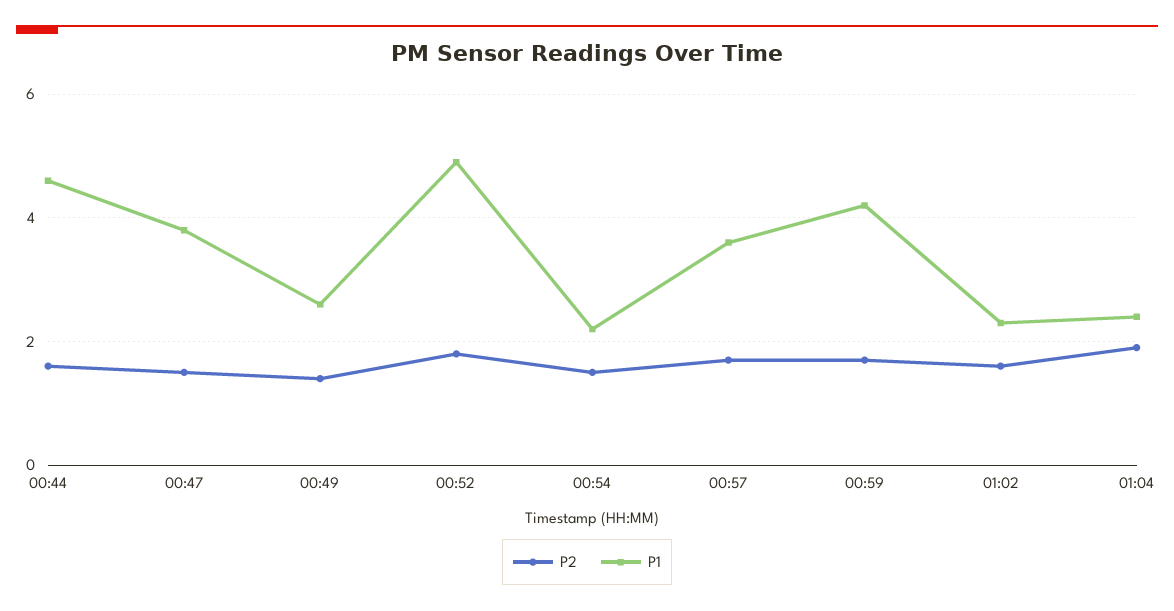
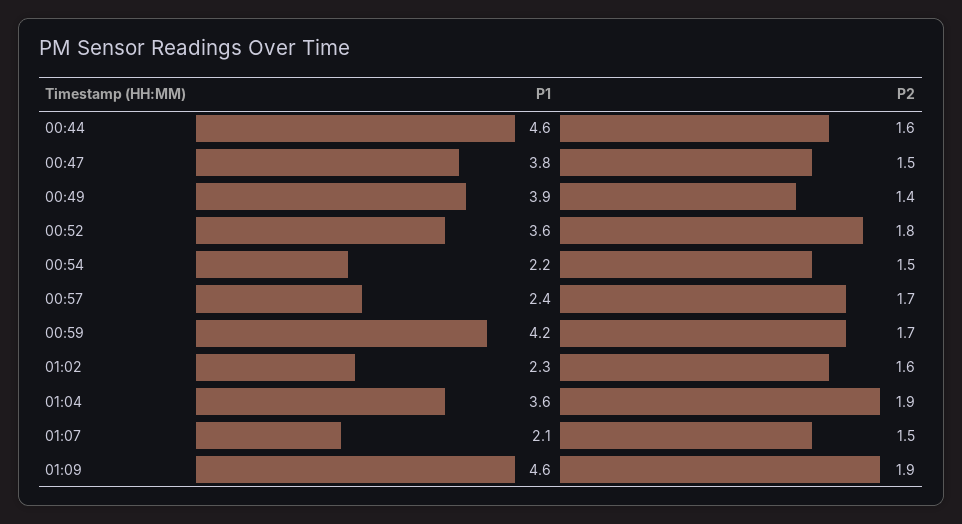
P1, 00:49: 2.5 -> 3.9
P1, 00:52: 5 -> 3.6
P1, 00:57: 3.5 -> 2.4
P1, 01:04: 2.5 -> 3.6
P1, 01:07: none -> 2.1
P2, 01:07: none -> 1.5
P1, 01:09: none -> 4.6
P2, 01:09: none -> 1.9

